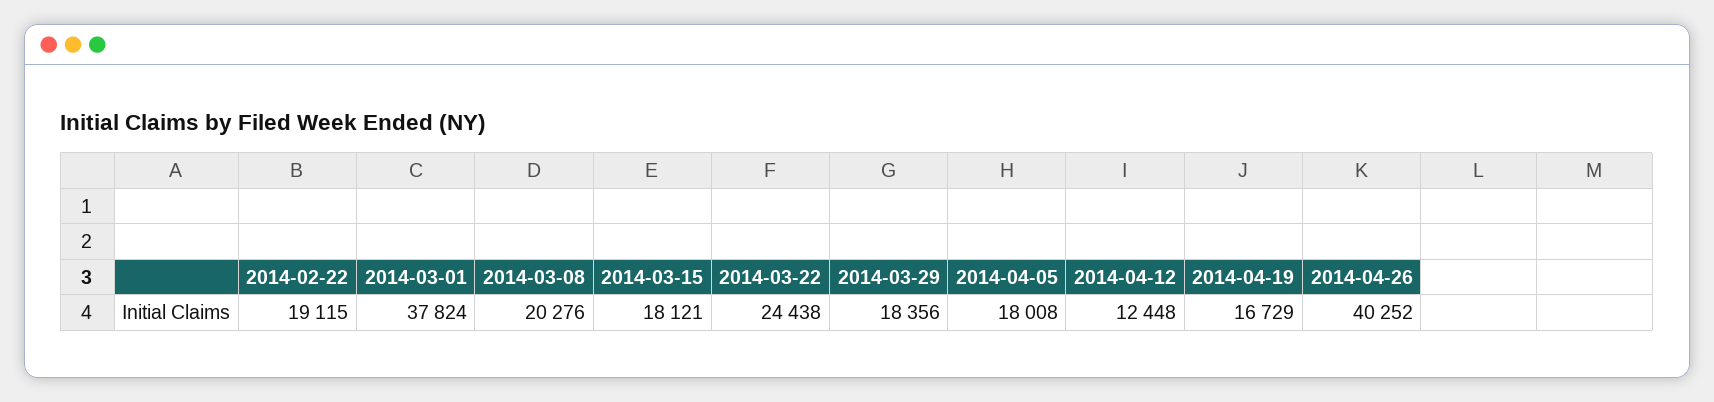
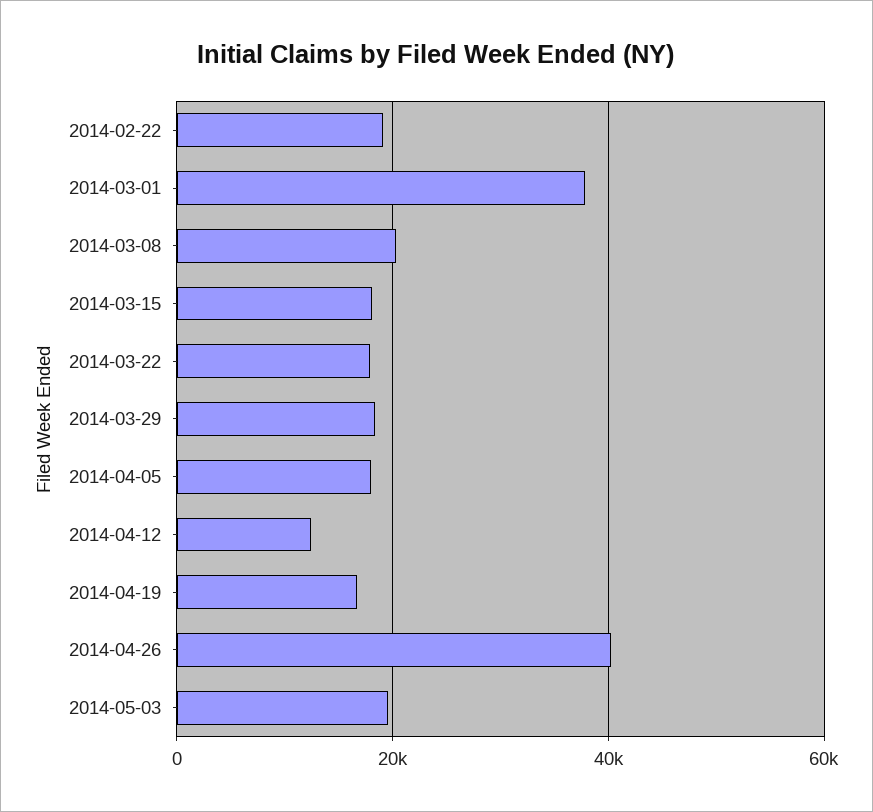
2014-03-22: 24438 -> 18000
2014-05-03: none -> 20000

